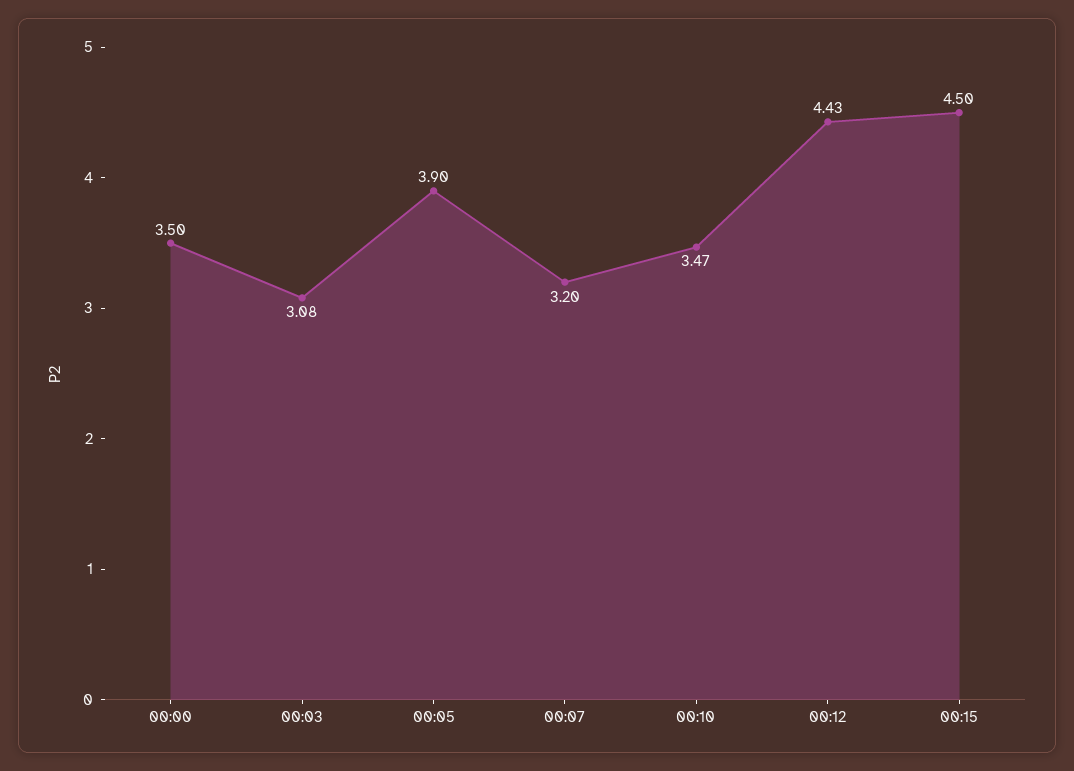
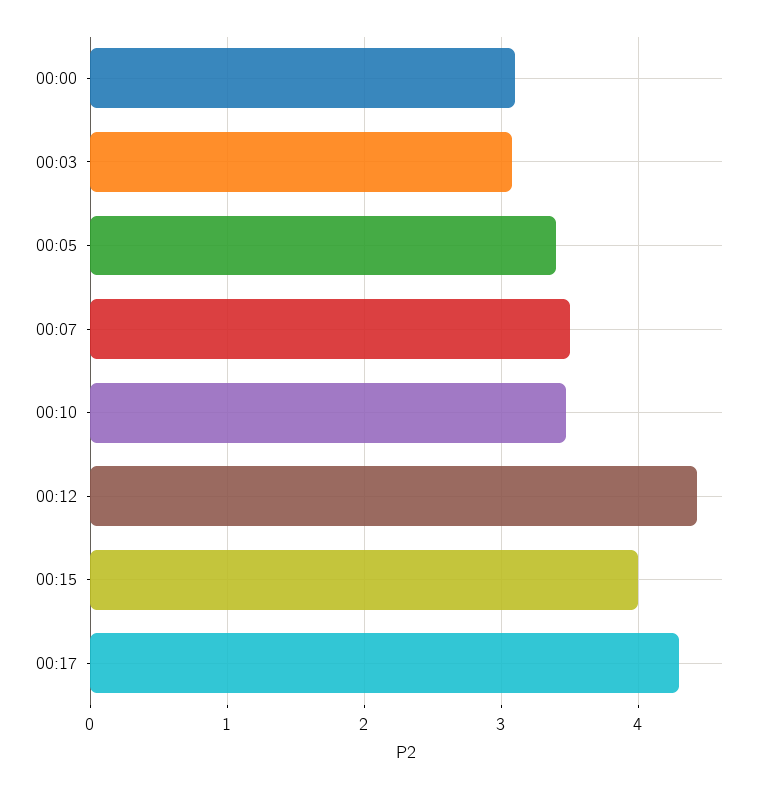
00:00: 3.5 -> 3.1
00:05: 3.9 -> 3.4
00:07: 3.2 -> 3.5
00:15: 4.5 -> 4
00:17: none -> 4.3

